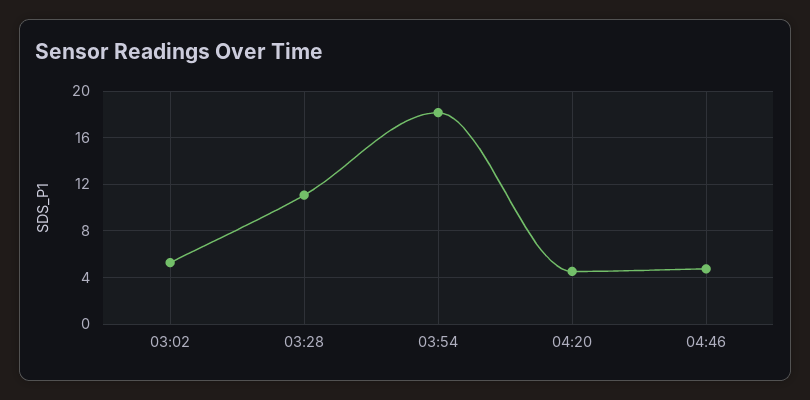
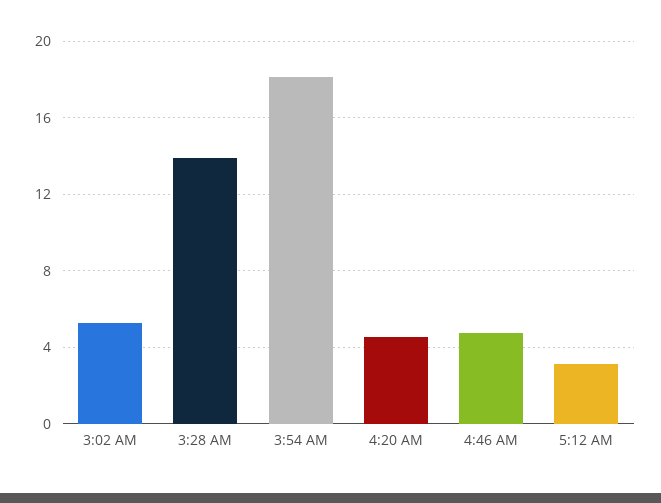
03:28: 11 -> 14
5:12 AM: none -> 3

